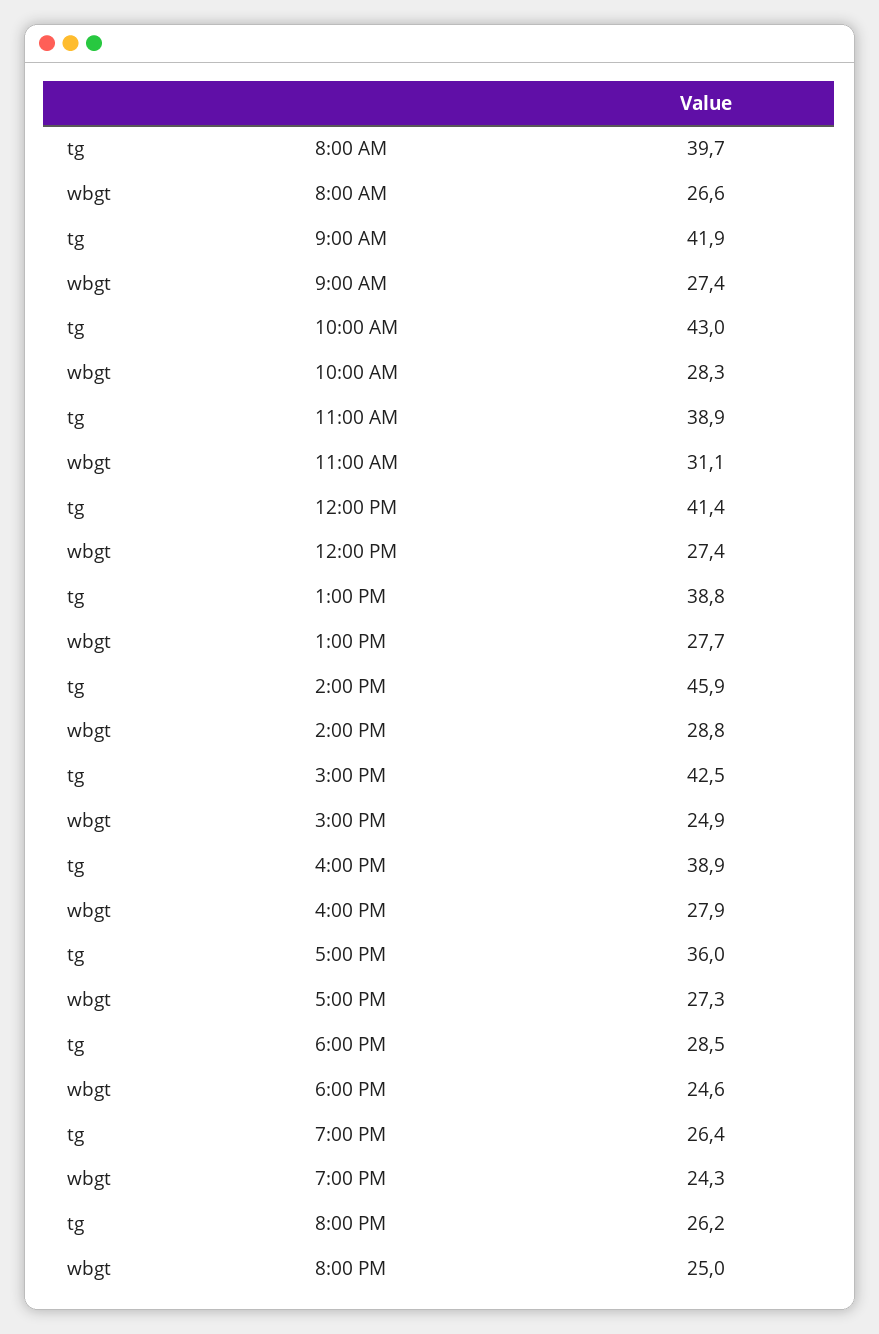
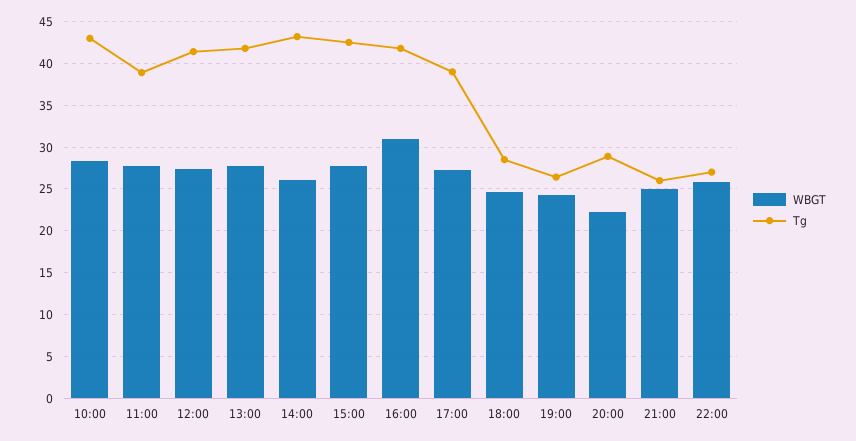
tg, 8:00 AM: 39.7 -> none
wbgt, 8:00 AM: 26.6 -> none
tg, 9:00 AM: 41.9 -> none
wbgt, 9:00 AM: 27.4 -> none
wbgt, 11:00 AM: 31.1 -> 28
tg, 1:00 PM: 38.8 -> 42
tg, 2:00 PM: 45.9 -> 43
wbgt, 2:00 PM: 28.8 -> 26
wbgt, 3:00 PM: 24.9 -> 28
tg, 4:00 PM: 38.9 -> 42
wbgt, 4:00 PM: 27.9 -> 31
tg, 5:00 PM: 36 -> 39
tg, 8:00 PM: 26.2 -> 29
wbgt, 8:00 PM: 25 -> 22
wbgt, 21:00: none -> 25
tg, 21:00: none -> 26
wbgt, 22:00: none -> 26
tg, 22:00: none -> 27

